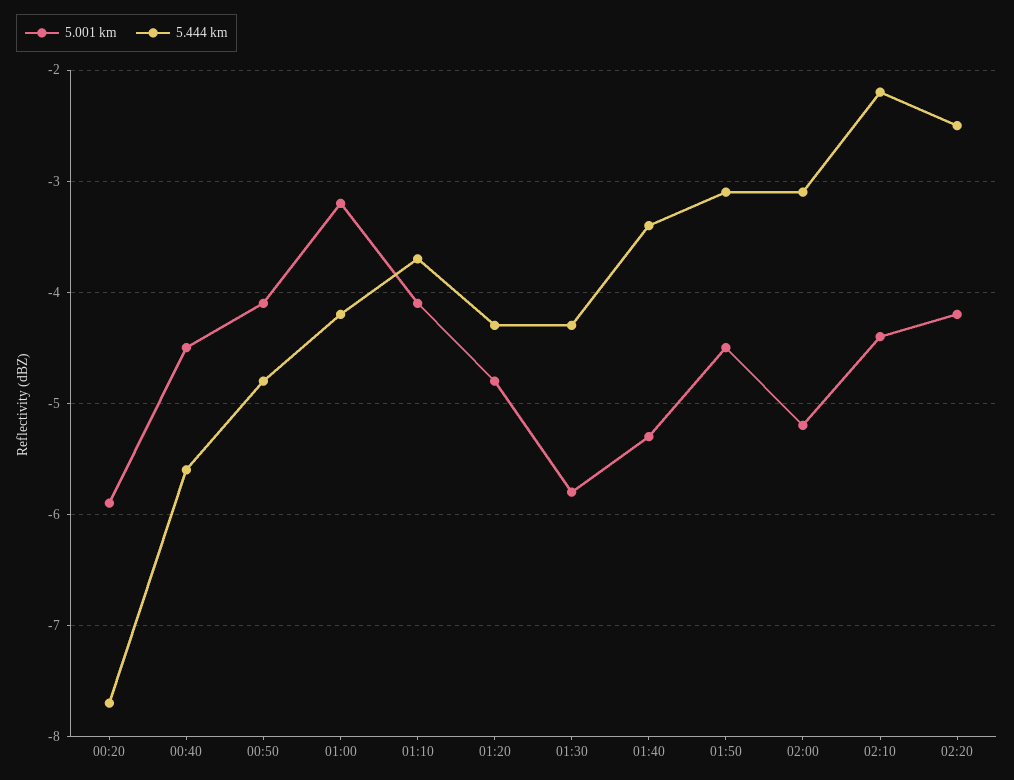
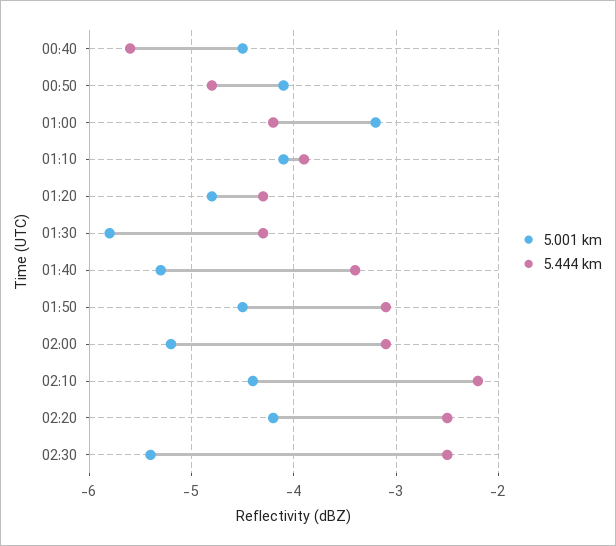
5.001 km, 00:20: -5.9 -> none
5.444 km, 00:20: -7.7 -> none
5.444 km, 01:10: -3.7 -> -3.9
5.001 km, 02:30: none -> -5.4
5.444 km, 02:30: none -> -2.5

